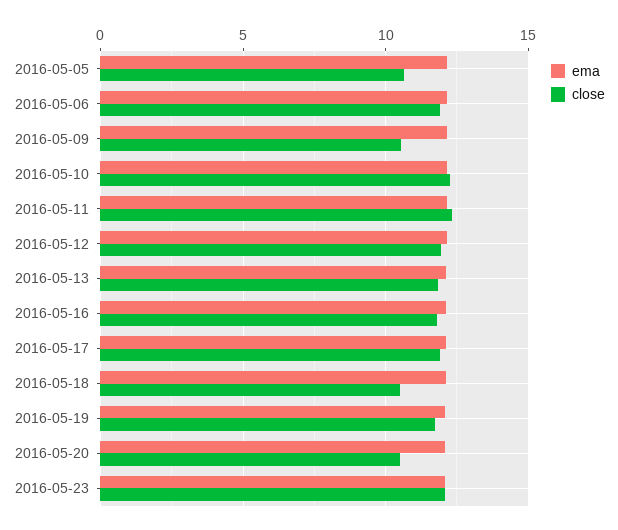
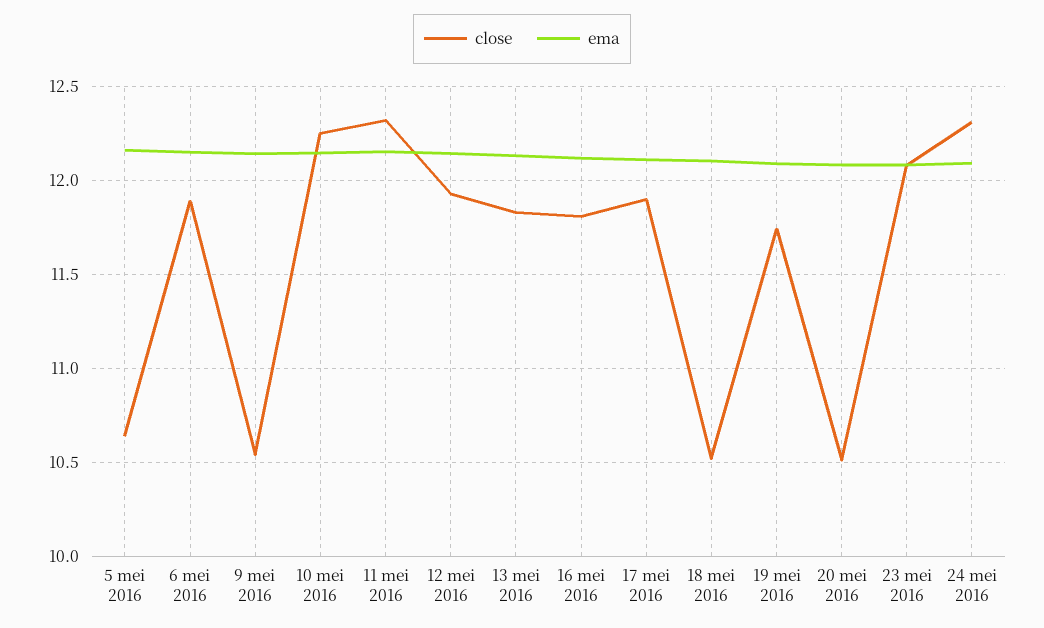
close, 24 mei 2016: none -> 12.3
ema, 24 mei 2016: none -> 12.1

